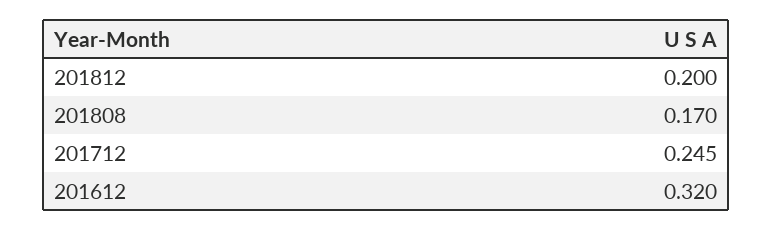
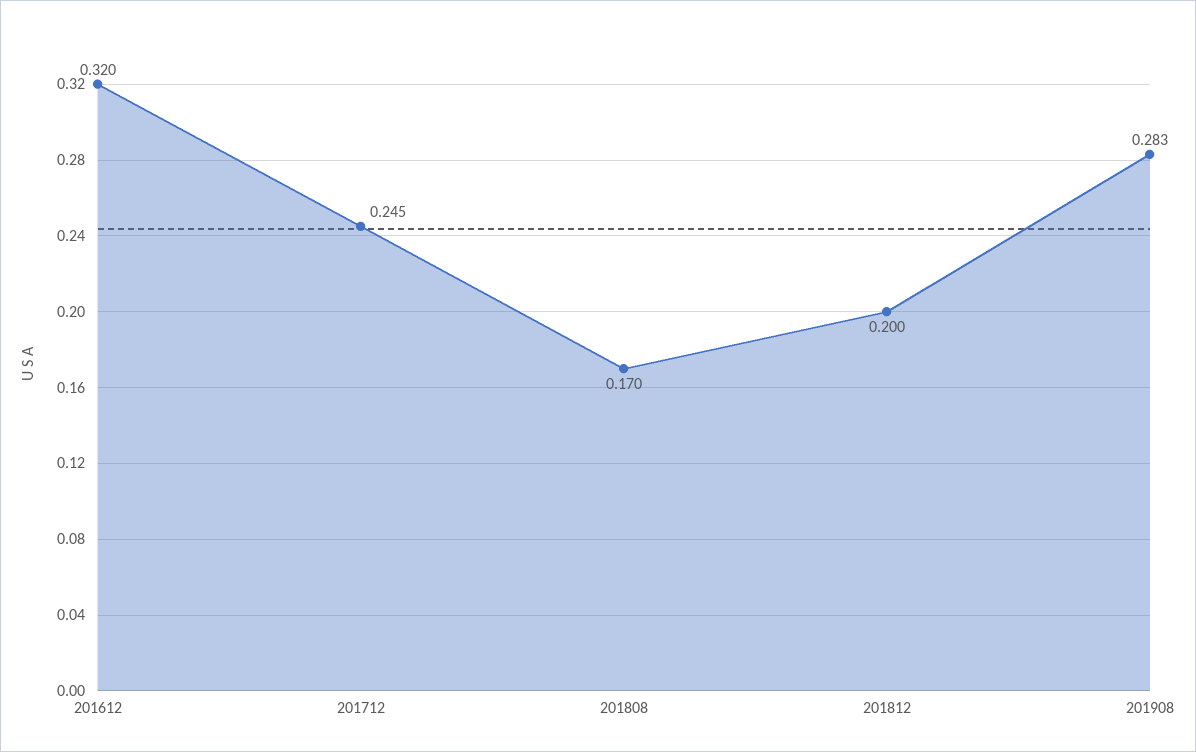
201908: none -> 0.283

